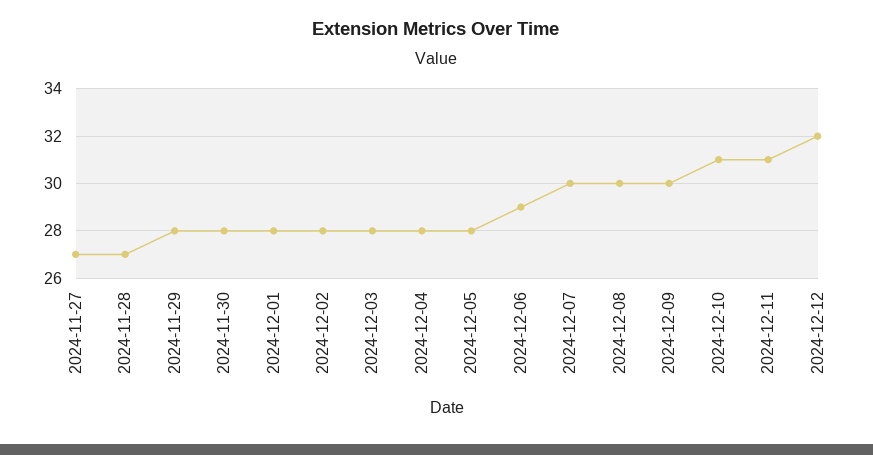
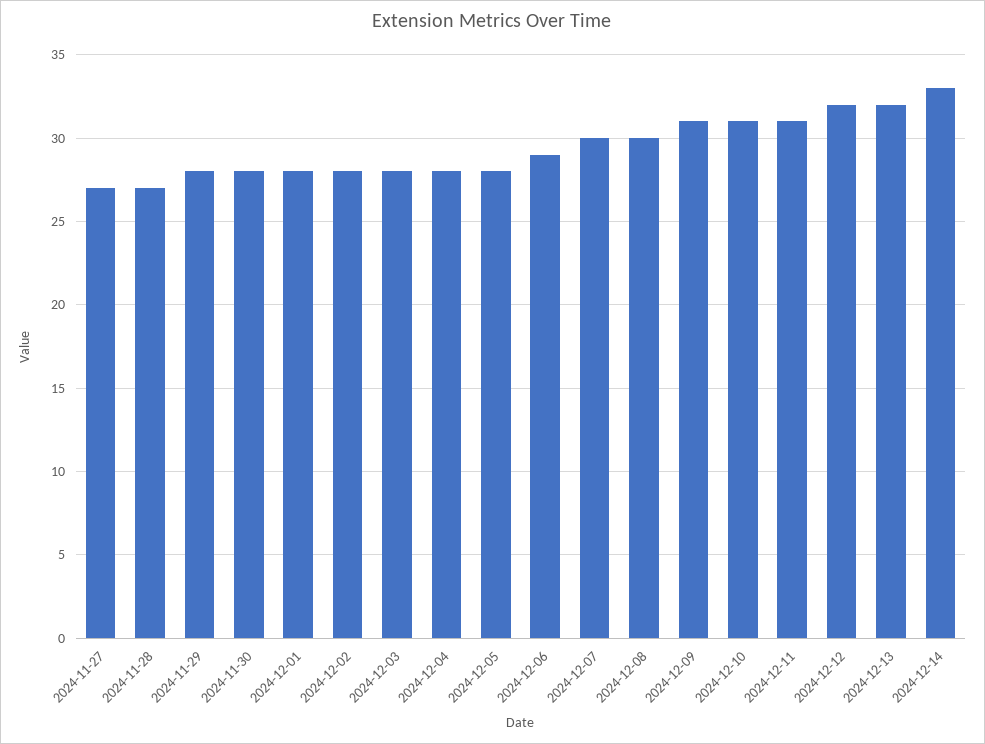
2024-12-09: 30 -> 31
2024-12-13: none -> 32
2024-12-14: none -> 33

